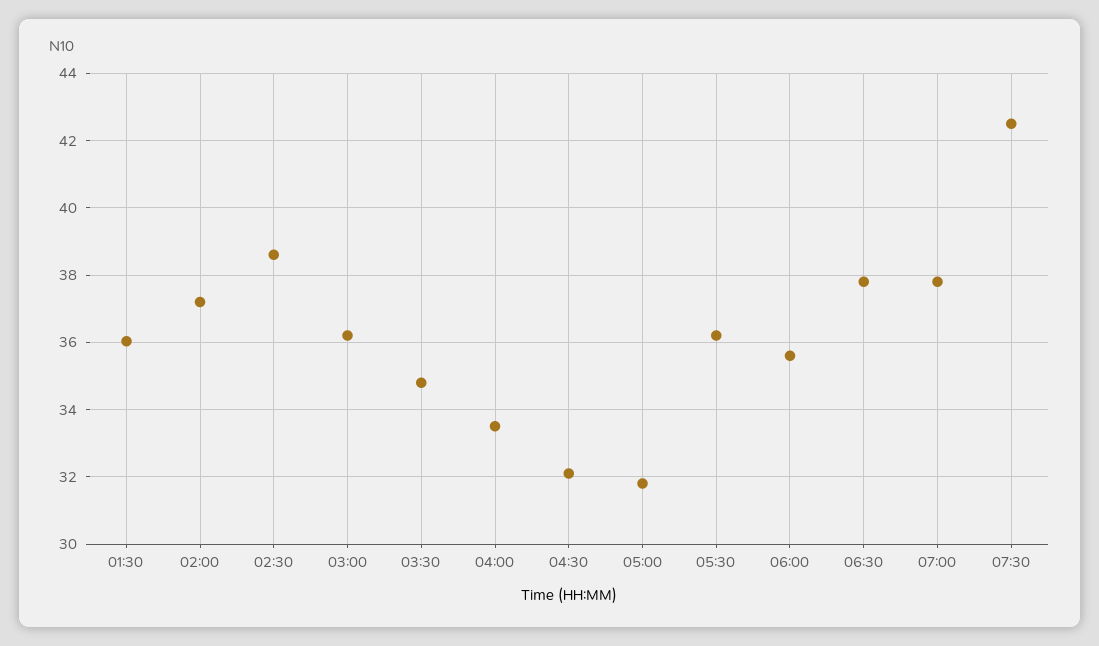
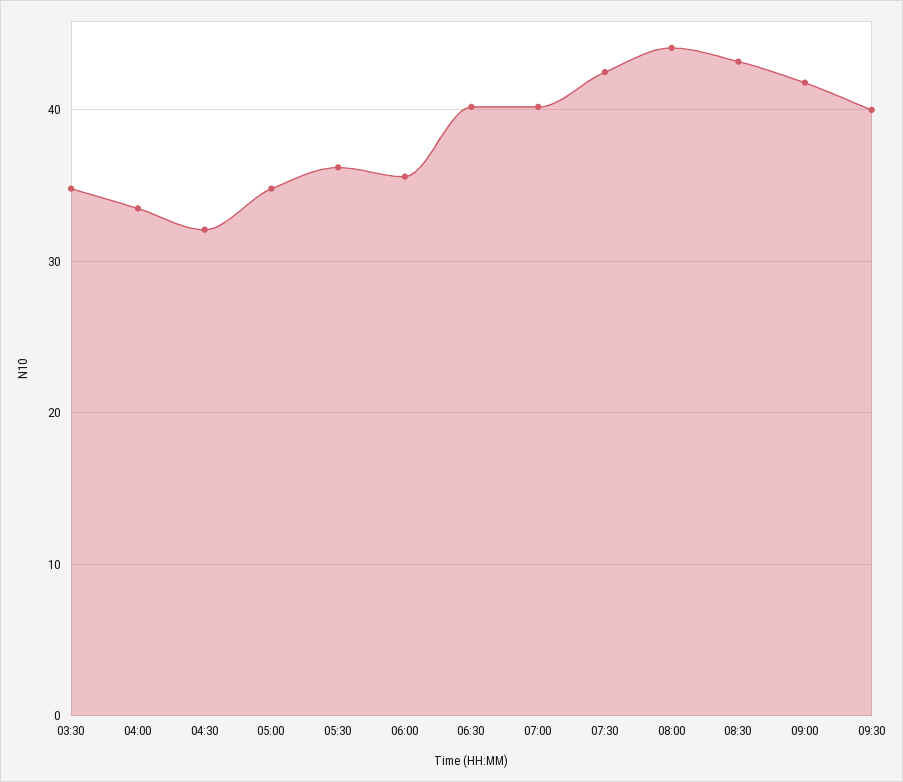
01:30: 36 -> none
02:00: 37.2 -> none
02:30: 38.6 -> none
03:00: 36.2 -> none
05:00: 31.8 -> 35
06:30: 37.8 -> 40
07:00: 37.8 -> 40
08:00: none -> 44
08:30: none -> 43
09:00: none -> 42
09:30: none -> 40

